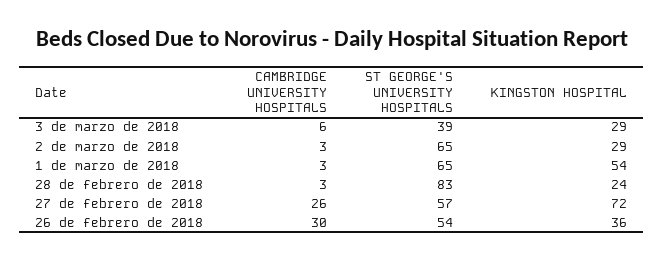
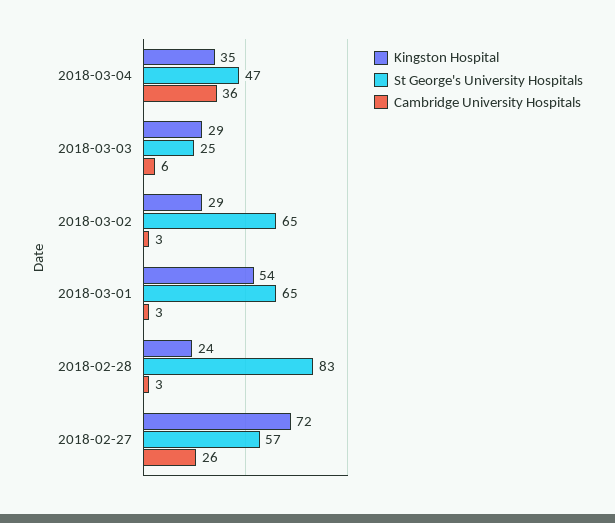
ST GEORGE'S UNIVERSITY HOSPITALS, 3 de marzo de 2018: 39 -> 25
CAMBRIDGE UNIVERSITY HOSPITALS, 26 de febrero de 2018: 30 -> none
ST GEORGE'S UNIVERSITY HOSPITALS, 26 de febrero de 2018: 54 -> none
KINGSTON HOSPITAL, 26 de febrero de 2018: 36 -> none
KINGSTON HOSPITAL, 2018-03-04: none -> 35
ST GEORGE'S UNIVERSITY HOSPITALS, 2018-03-04: none -> 47
CAMBRIDGE UNIVERSITY HOSPITALS, 2018-03-04: none -> 36

